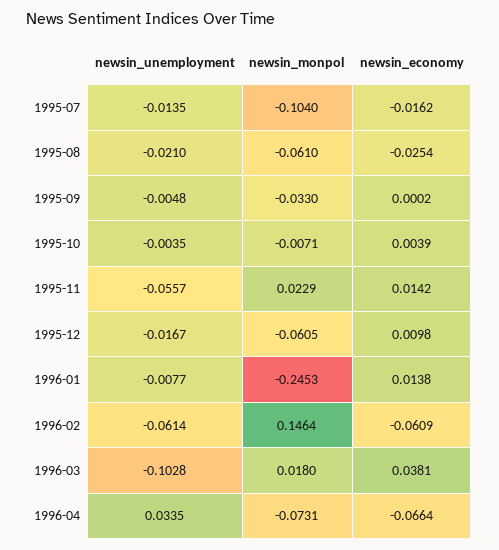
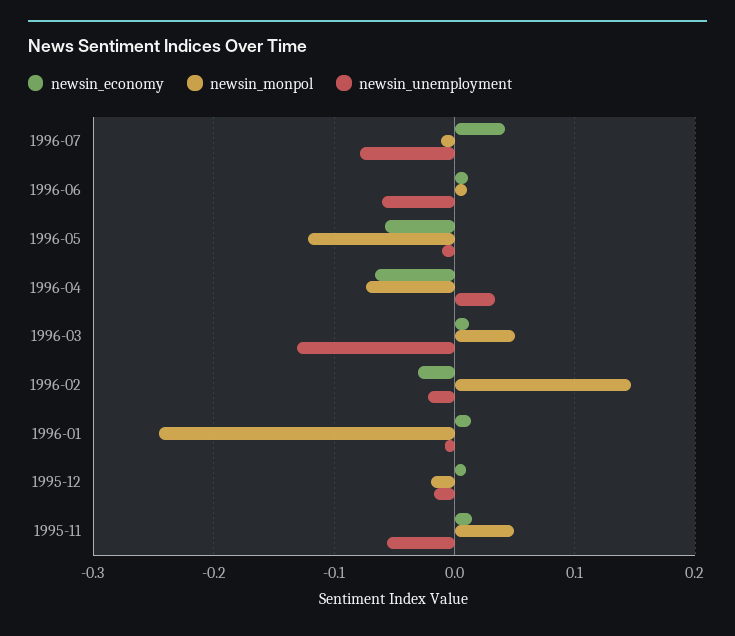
newsin_unemployment, 1995-07: -0.0135 -> none
newsin_monpol, 1995-07: -0.104 -> none
newsin_economy, 1995-07: -0.0162 -> none
newsin_unemployment, 1995-08: -0.021 -> none
newsin_monpol, 1995-08: -0.061 -> none
newsin_economy, 1995-08: -0.0254 -> none
newsin_unemployment, 1995-09: -0.0048 -> none
newsin_monpol, 1995-09: -0.033 -> none
newsin_economy, 1995-09: 0.0002 -> none
newsin_unemployment, 1995-10: -0.0035 -> none
newsin_monpol, 1995-10: -0.0071 -> none
newsin_economy, 1995-10: 0.0039 -> none
newsin_monpol, 1995-11: 0.0229 -> 0.05
newsin_monpol, 1995-12: -0.0605 -> -0.02
newsin_unemployment, 1996-02: -0.0614 -> -0.02
newsin_economy, 1996-02: -0.0609 -> -0.03
newsin_unemployment, 1996-03: -0.1028 -> -0.13
newsin_monpol, 1996-03: 0.018 -> 0.05
newsin_economy, 1996-03: 0.0381 -> 0.01
newsin_economy, 1996-07: none -> 0.04
newsin_monpol, 1996-07: none -> -0.01
newsin_unemployment, 1996-07: none -> -0.08
newsin_economy, 1996-06: none -> 0.01
newsin_monpol, 1996-06: none -> 0.01
newsin_unemployment, 1996-06: none -> -0.06
newsin_economy, 1996-05: none -> -0.06
newsin_monpol, 1996-05: none -> -0.12
newsin_unemployment, 1996-05: none -> -0.01

